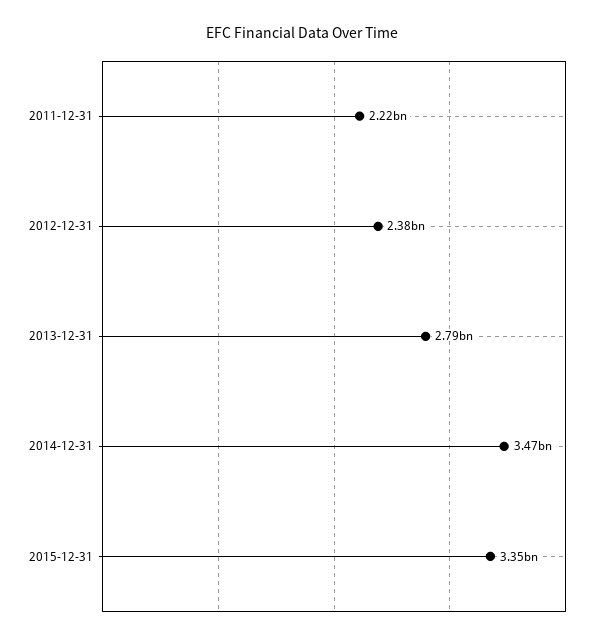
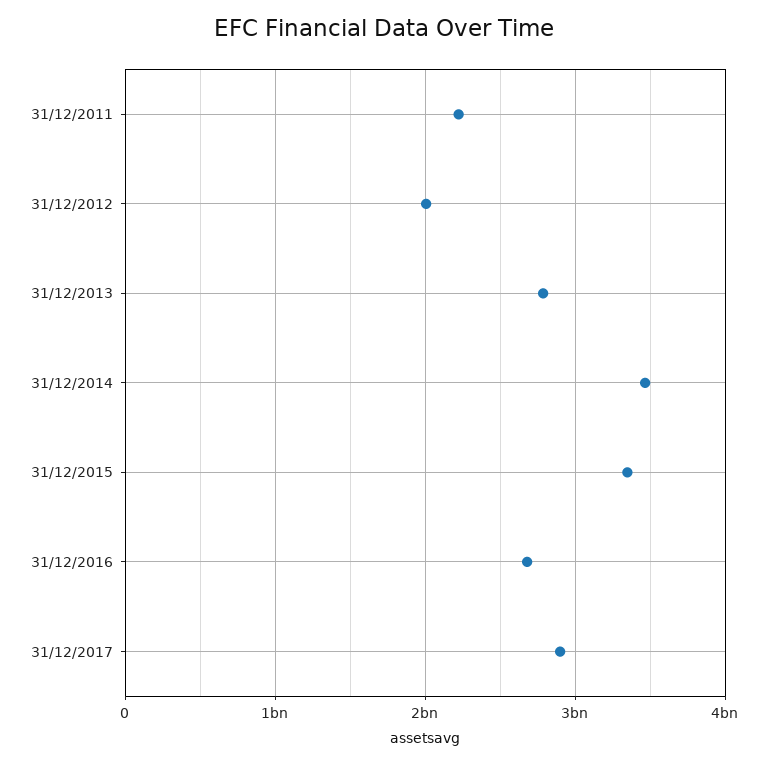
2012-12-31: 2380000000 -> 2000000000
31/12/2016: none -> 2700000000
31/12/2017: none -> 2900000000

